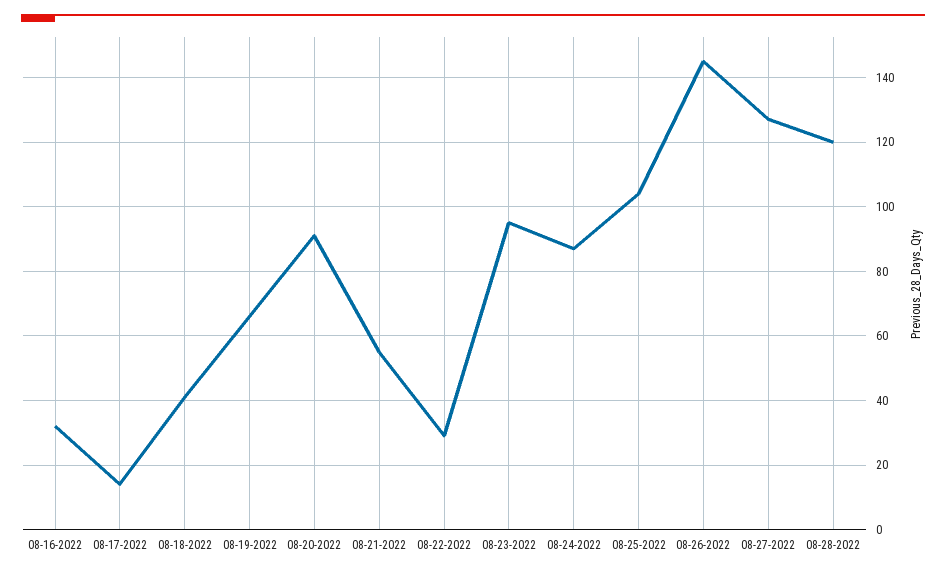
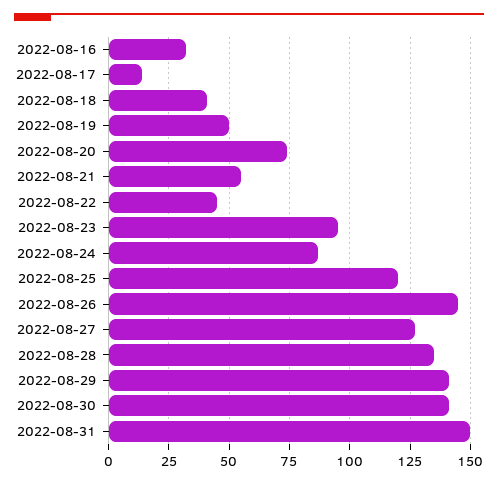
08-19-2022: 65 -> 50
08-20-2022: 90 -> 75
08-22-2022: 30 -> 45
08-25-2022: 105 -> 120
08-28-2022: 120 -> 135
2022-08-29: none -> 140
2022-08-30: none -> 140
2022-08-31: none -> 150

